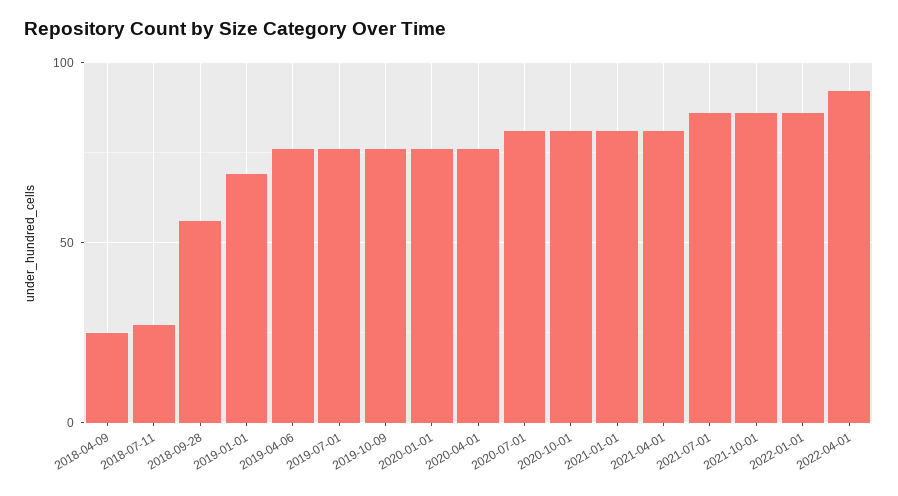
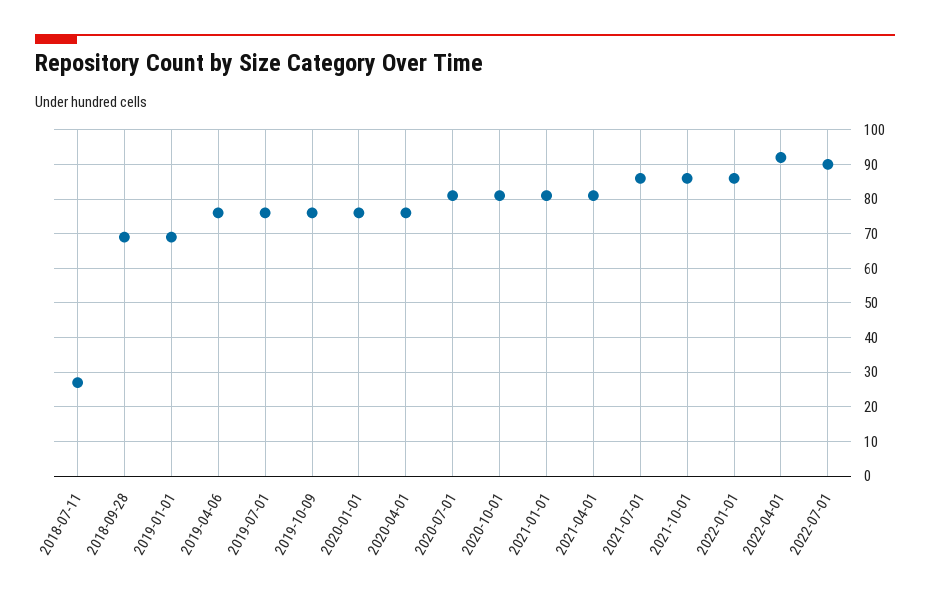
2018-04-09: 25 -> none
2018-09-28: 55 -> 70
2022-07-01: none -> 90

